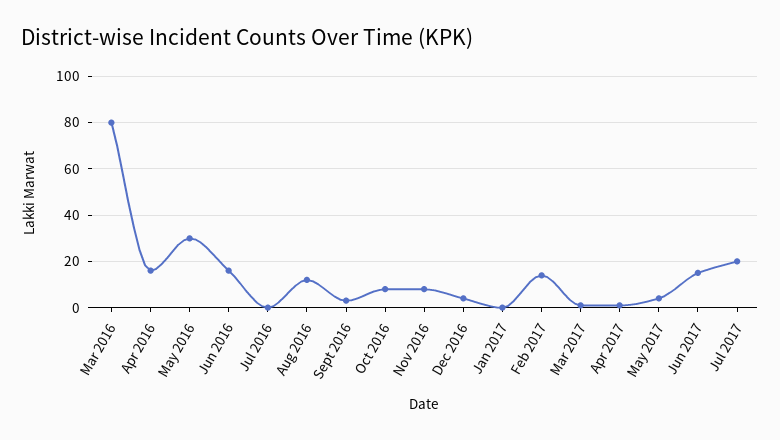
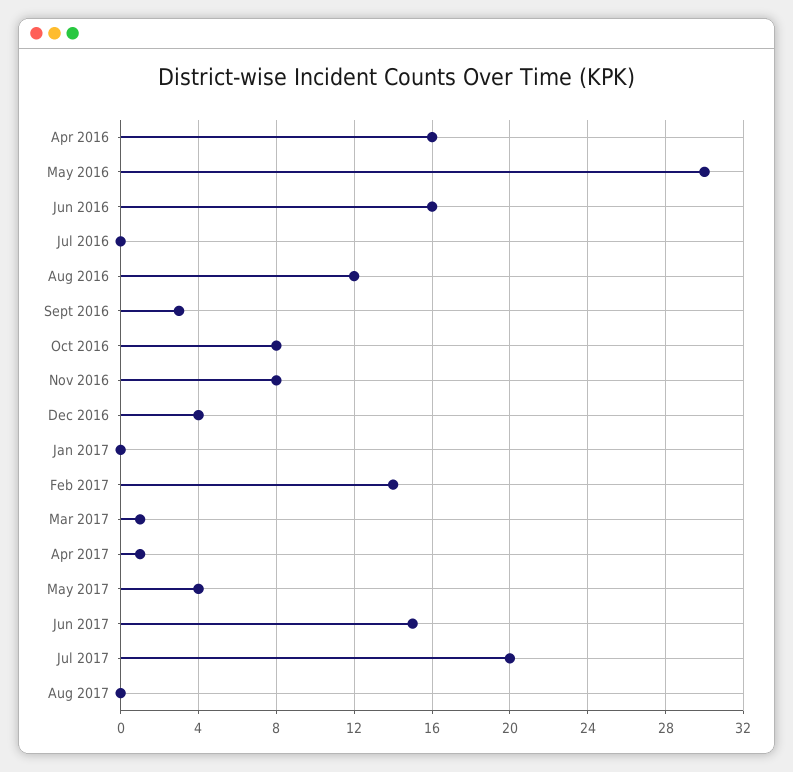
Mar 2016: 80 -> none
Aug 2017: none -> 0

